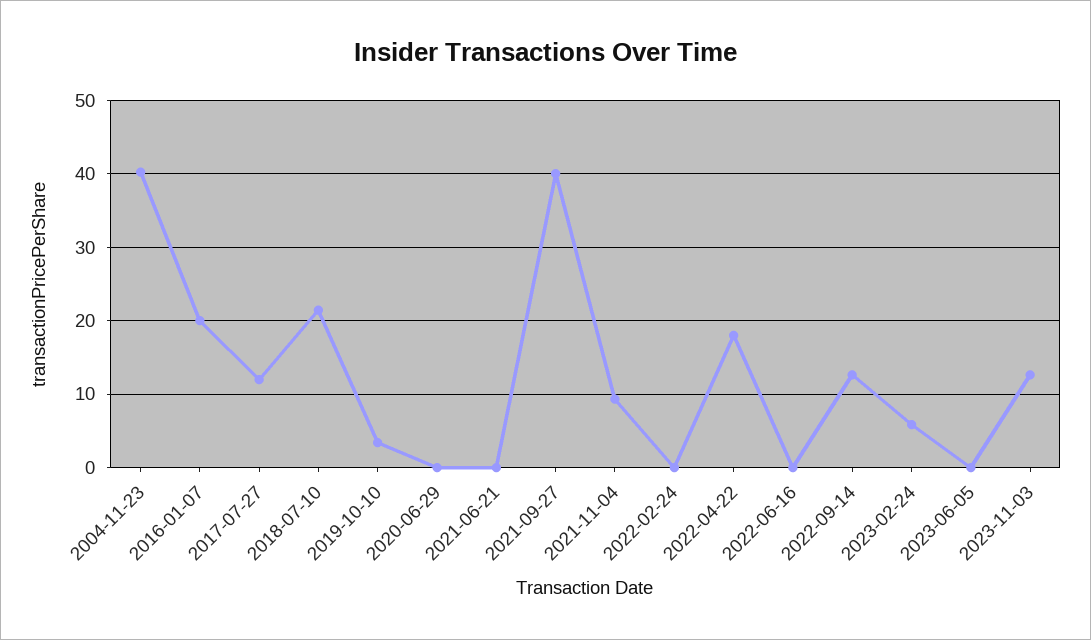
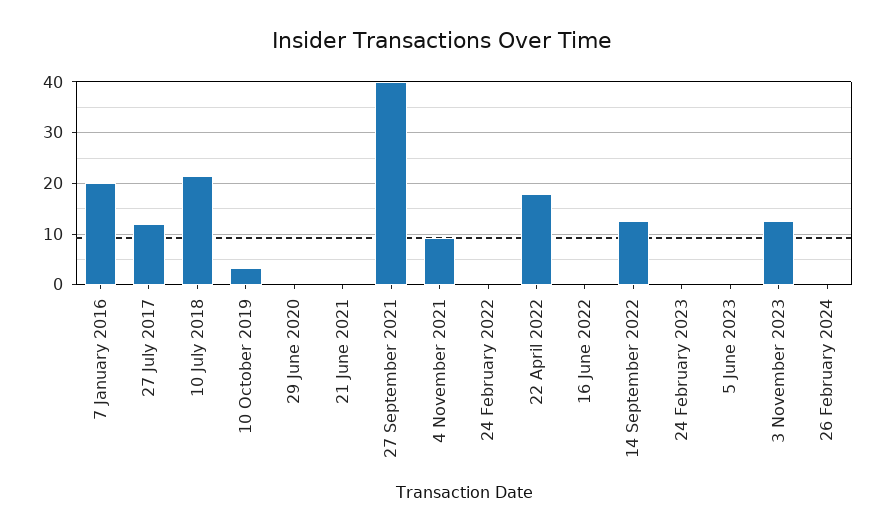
2004-11-23: 40 -> none
2023-02-24: 6 -> 0
26 February 2024: none -> 0

